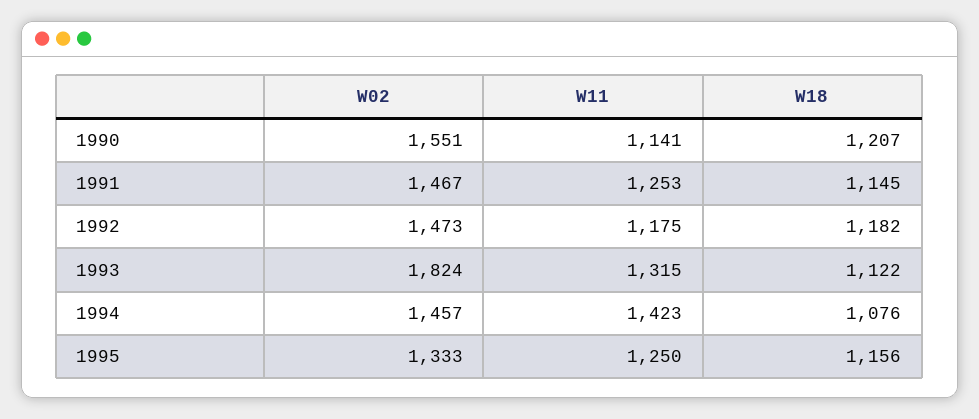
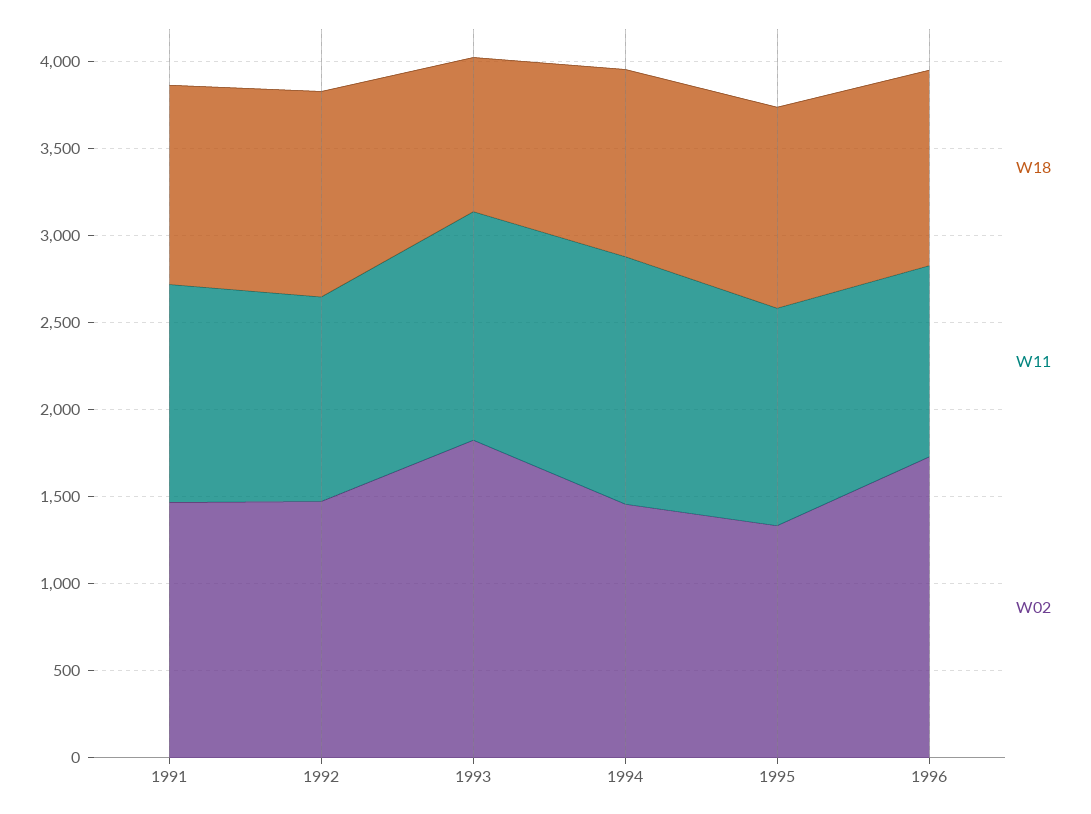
W02, 1990: 1551 -> none
W11, 1990: 1141 -> none
W18, 1990: 1207 -> none
W18, 1993: 1122 -> 900
W18, 1996: none -> 1100
W11, 1996: none -> 1100
W02, 1996: none -> 1700

